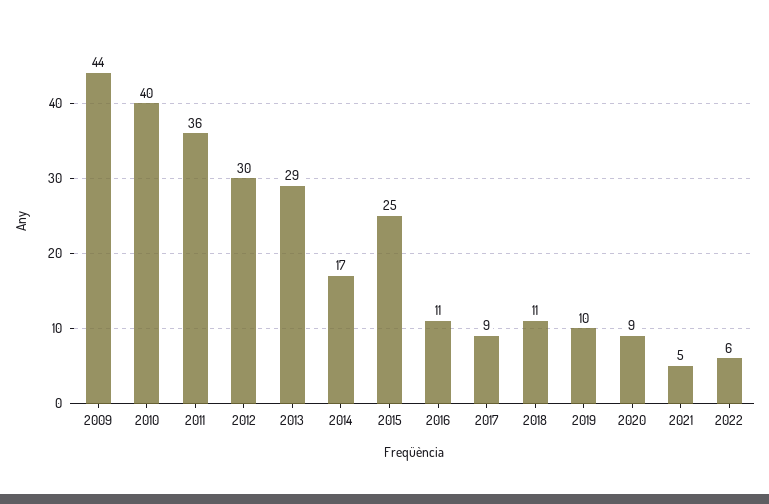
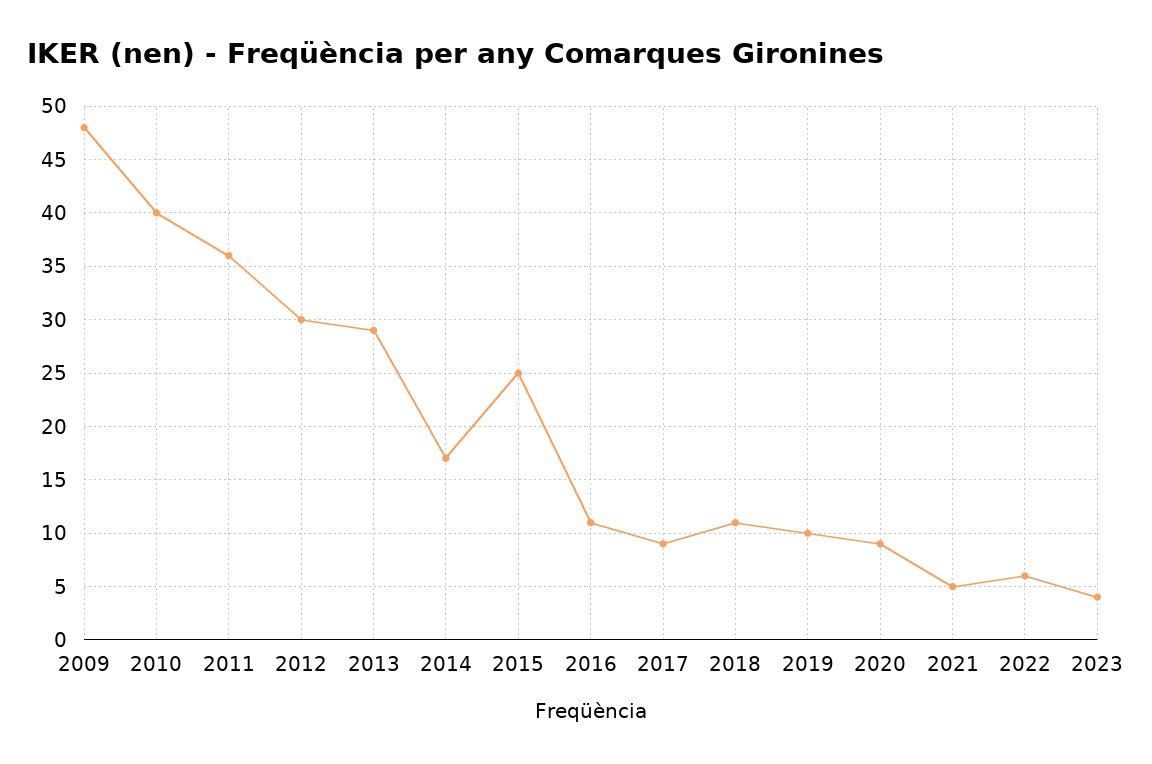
2009: 44 -> 48
2023: none -> 4

